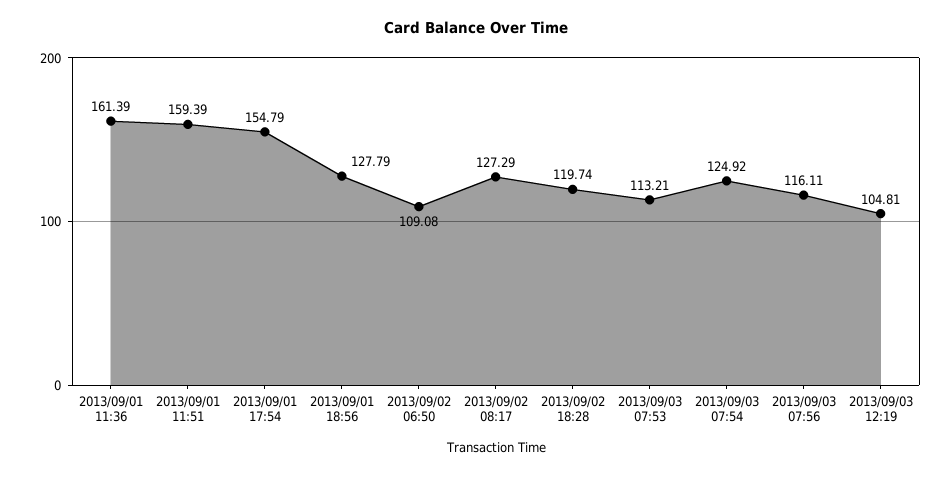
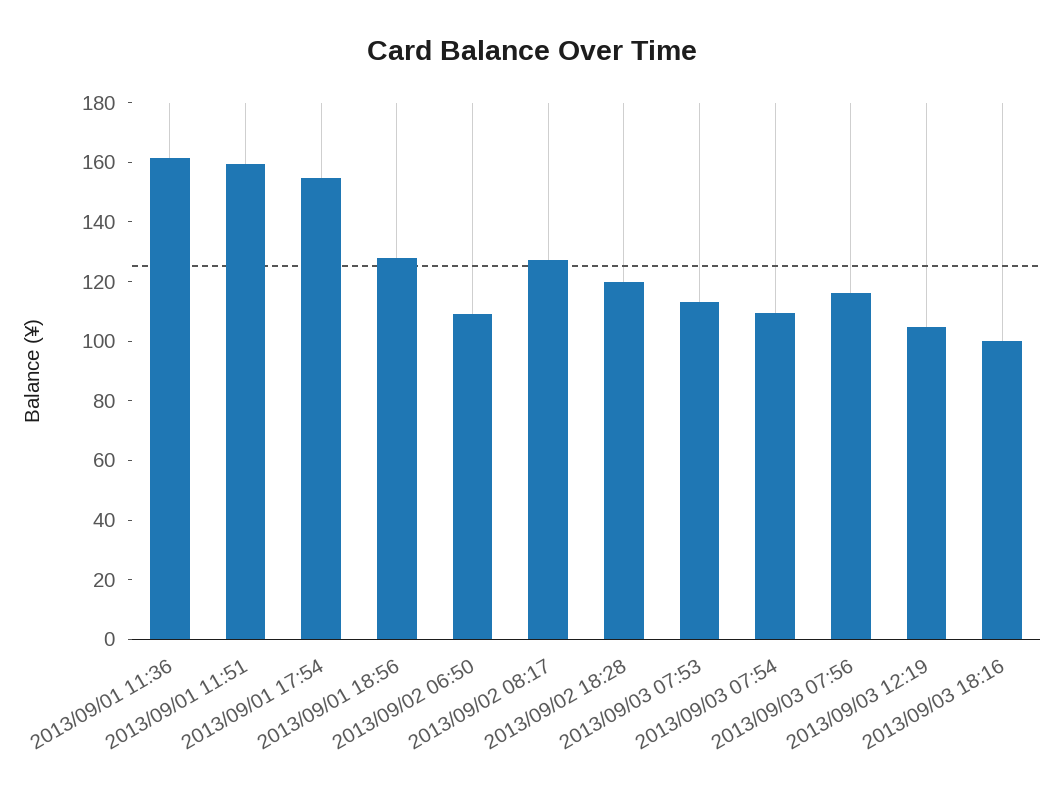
2013/09/03 07:54: 124.92 -> 110
2013/09/03 18:16: none -> 100

